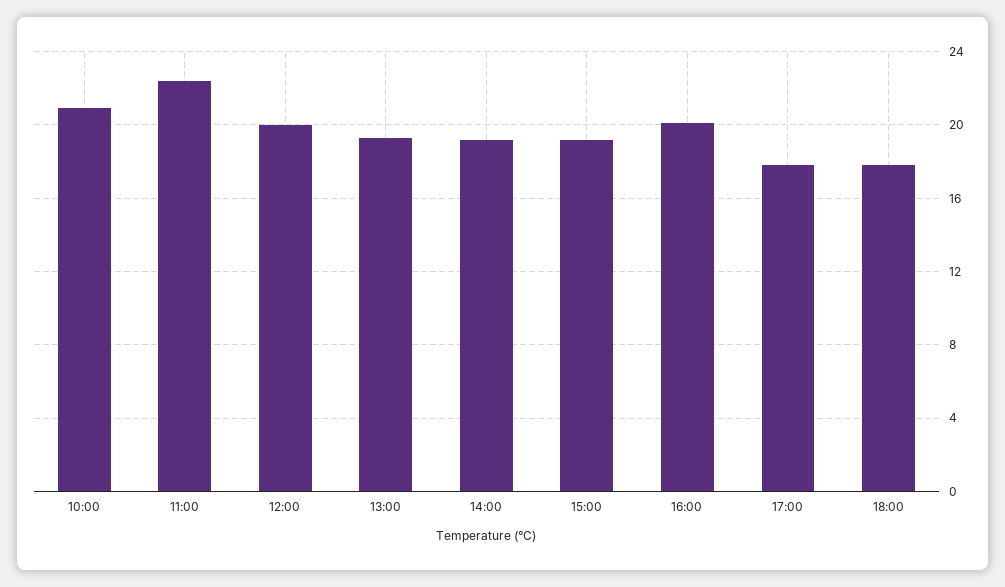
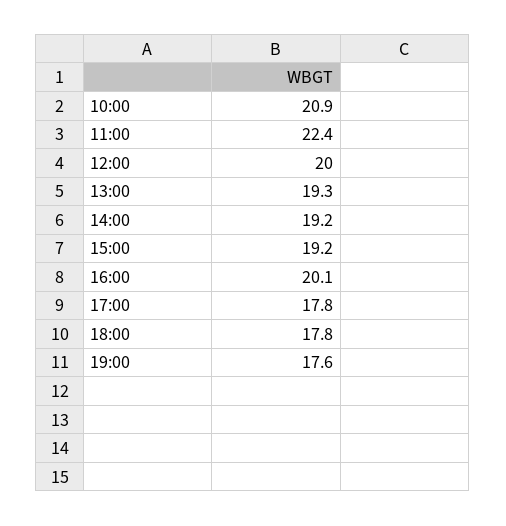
19:00: none -> 17.6

